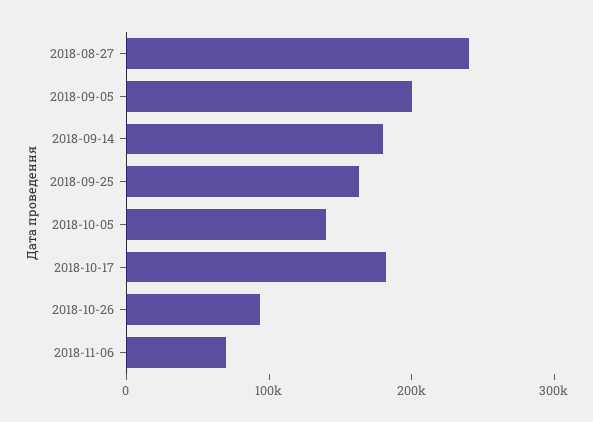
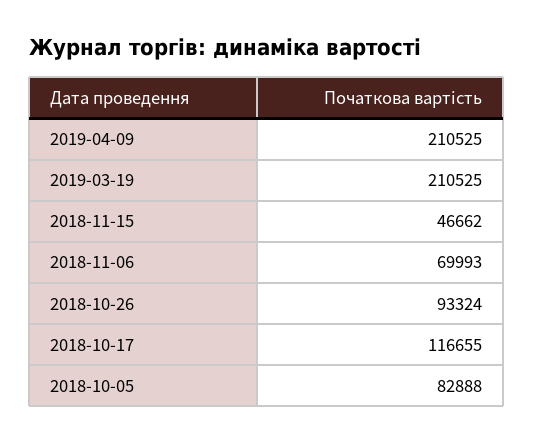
2018-08-27: 240000 -> none
2018-09-05: 200000 -> none
2018-09-14: 180000 -> none
2018-09-25: 160000 -> none
2018-10-05: 140000 -> 82888
2018-10-17: 180000 -> 116655
2019-04-09: none -> 210525
2019-03-19: none -> 210525
2018-11-15: none -> 46662

